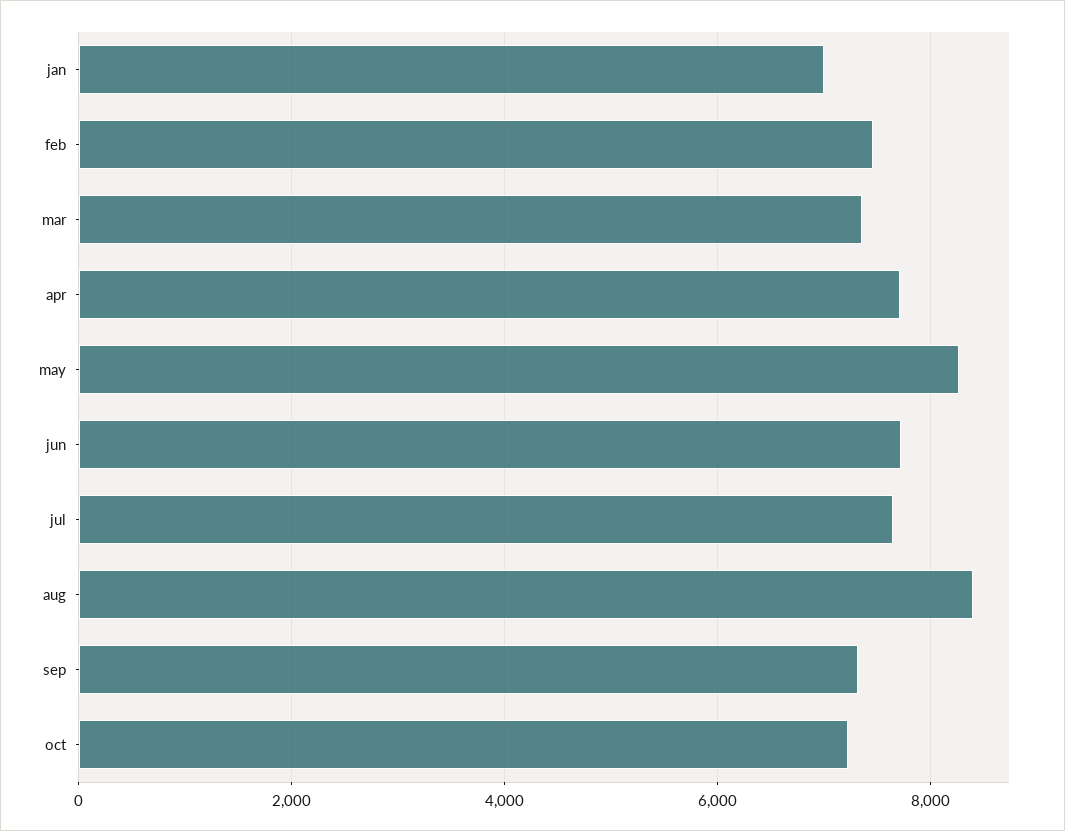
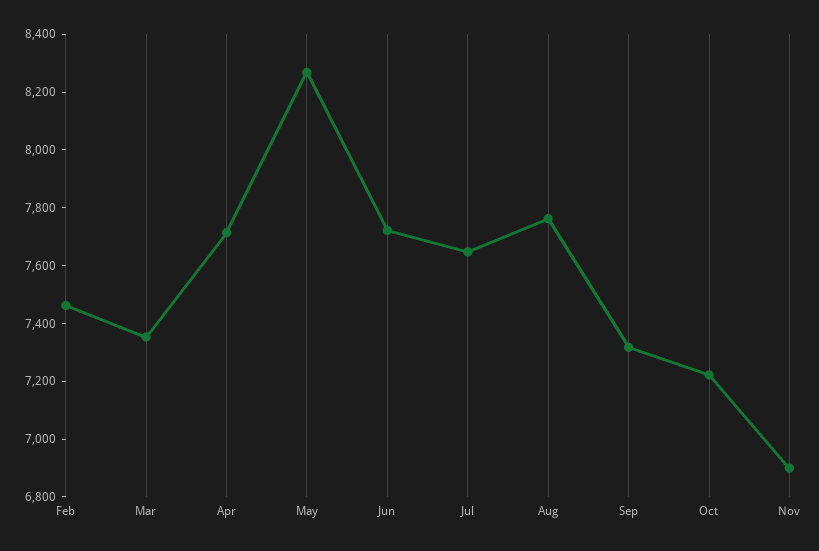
jan: 7000 -> none
aug: 8400 -> 7750
Nov: none -> 6900

